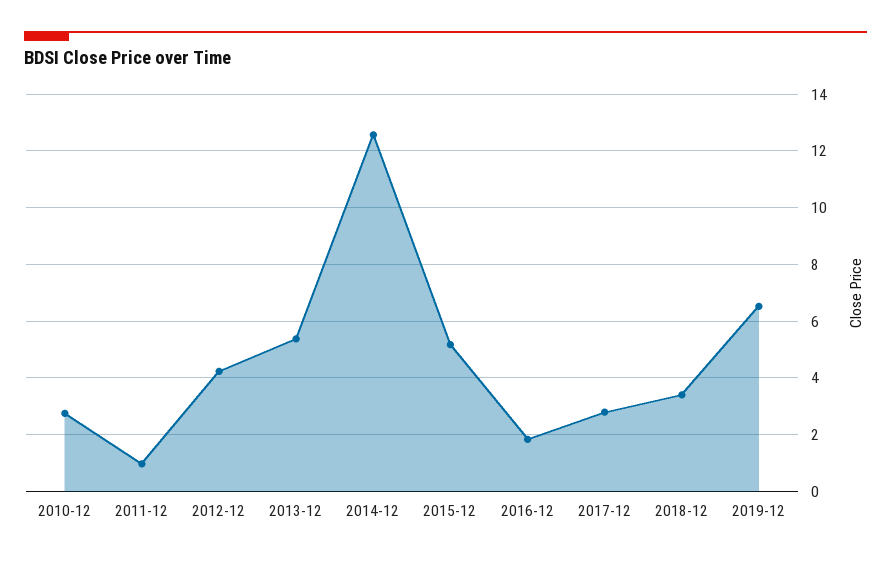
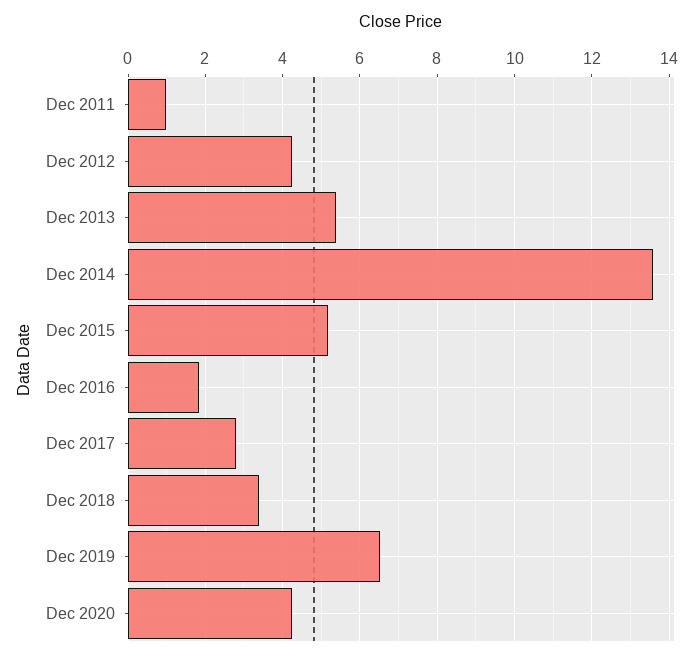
2010-12: 2.75 -> none
2014-12: 12.5 -> 13.6
Dec 2020: none -> 4.2

